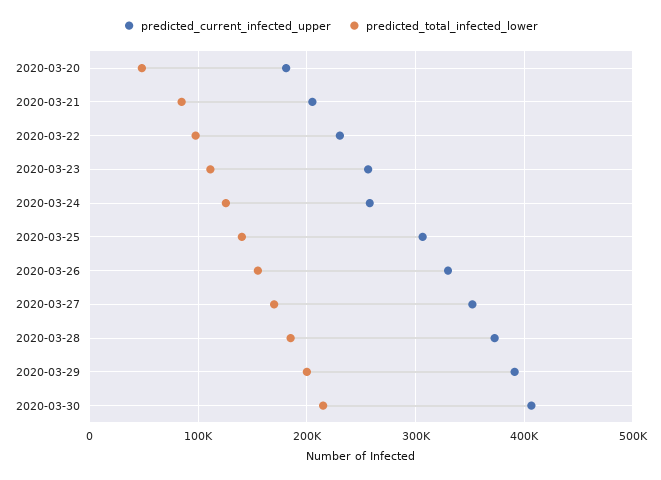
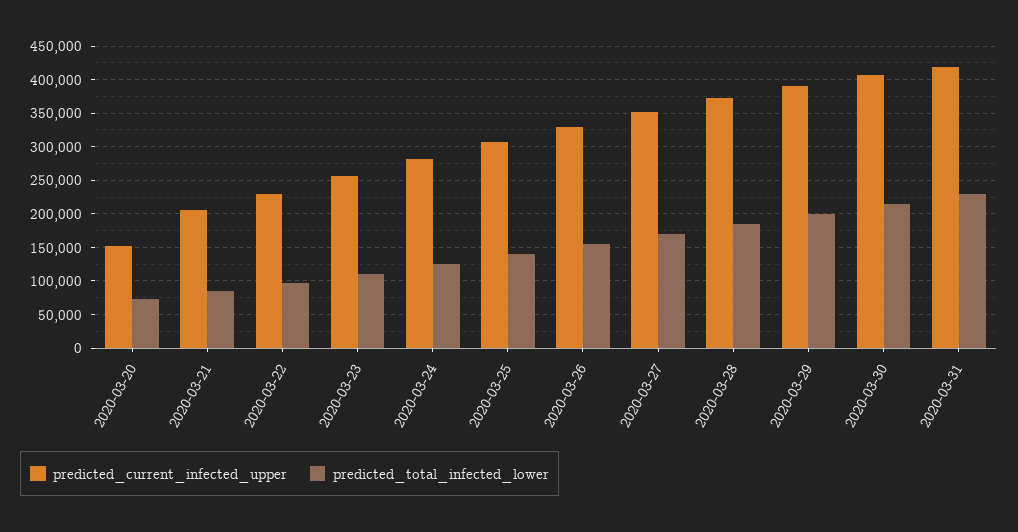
predicted_current_infected_upper, 2020-03-20: 180000 -> 150000
predicted_total_infected_lower, 2020-03-20: 50000 -> 70000
predicted_current_infected_upper, 2020-03-24: 260000 -> 280000
predicted_current_infected_upper, 2020-03-31: none -> 420000
predicted_total_infected_lower, 2020-03-31: none -> 230000

